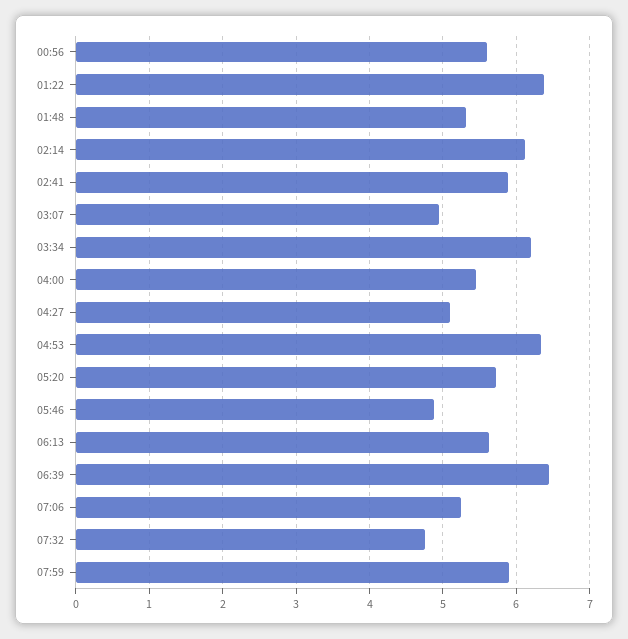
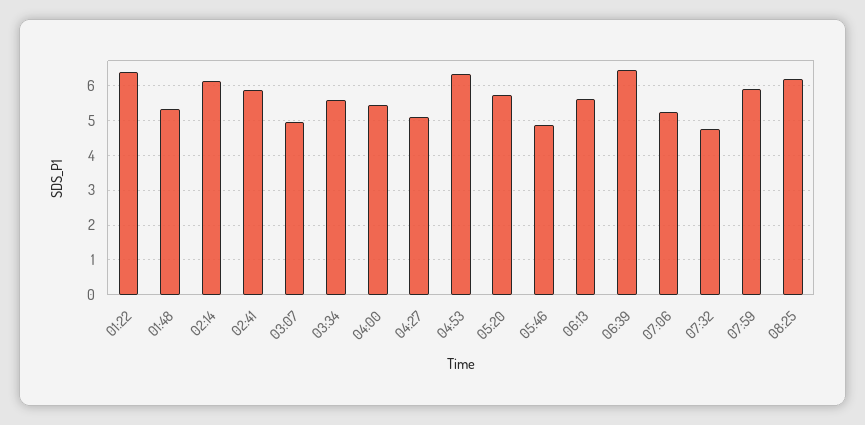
00:56: 5.6 -> none
03:34: 6.2 -> 5.6
08:25: none -> 6.2

